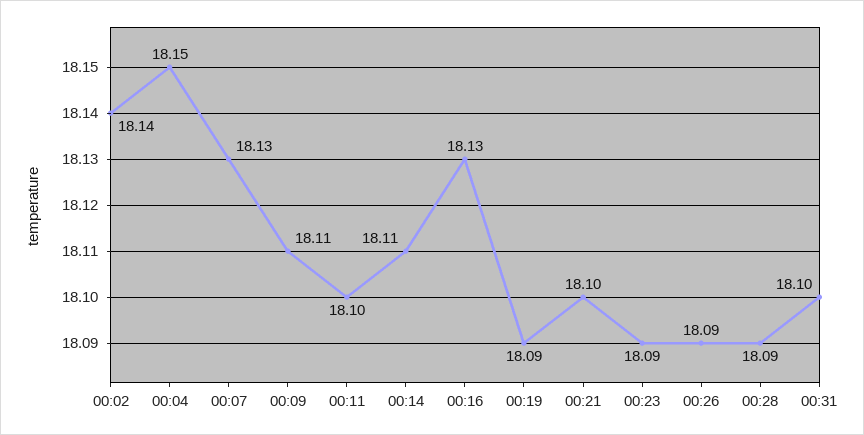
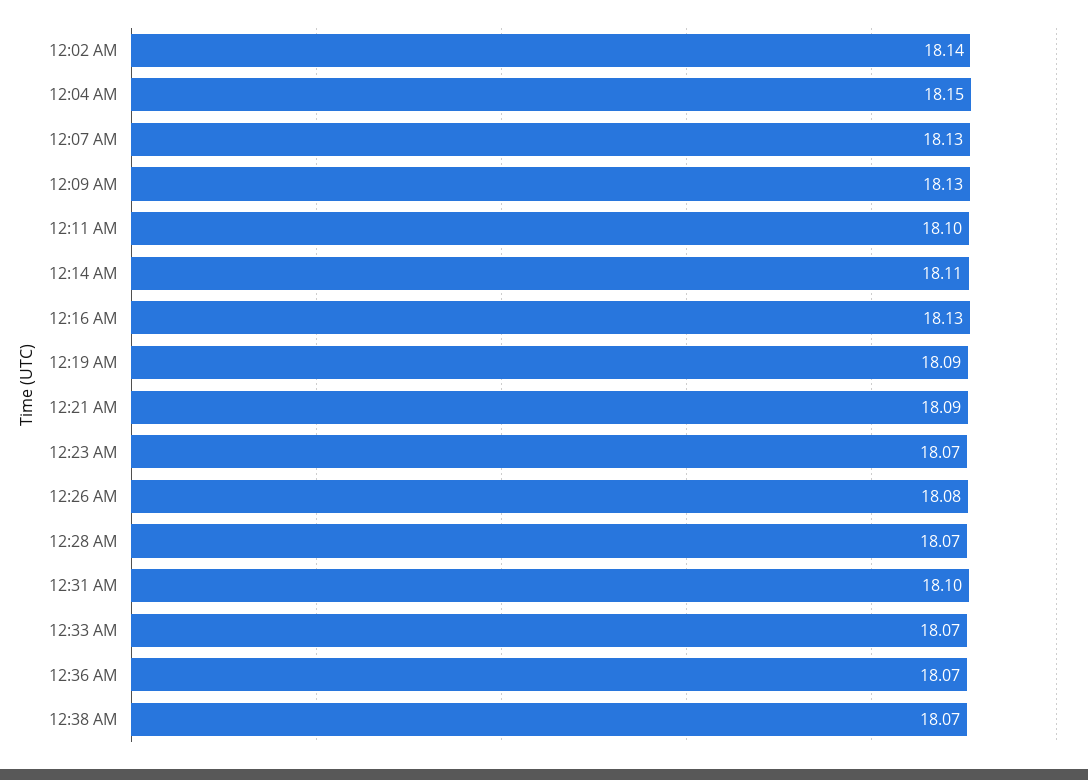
00:09: 18.11 -> 18.13
00:21: 18.1 -> 18.09
00:23: 18.09 -> 18.07
00:26: 18.09 -> 18.08
00:28: 18.09 -> 18.07
12:33 AM: none -> 18.07
12:36 AM: none -> 18.07
12:38 AM: none -> 18.07

